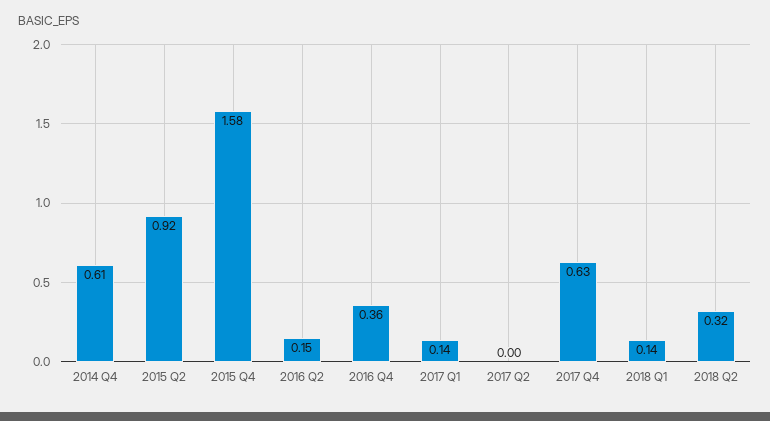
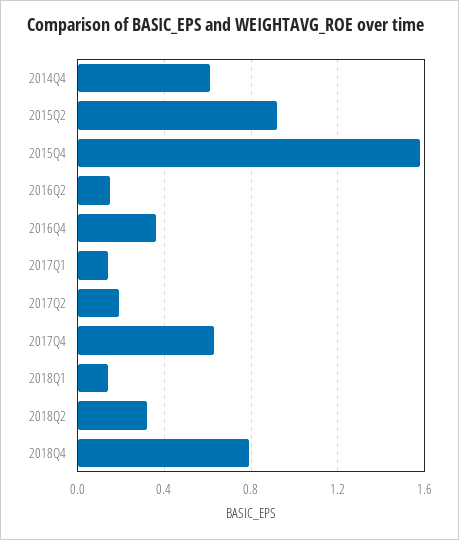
2017 Q2: 0 -> 0.2
2018Q4: none -> 0.8

